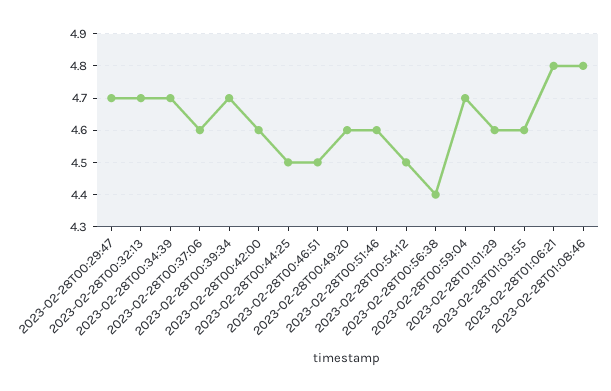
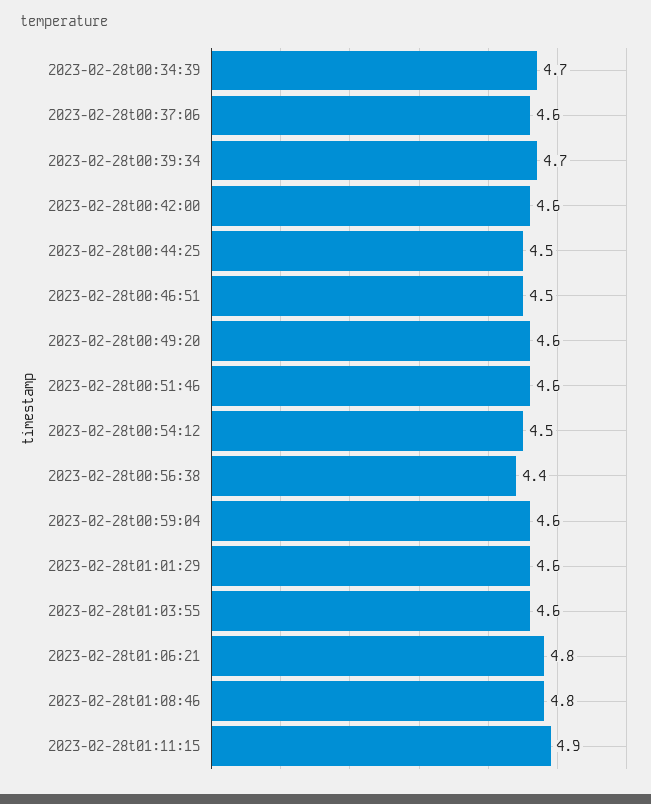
2023-02-28T00:29:47: 4.7 -> none
2023-02-28T00:32:13: 4.7 -> none
2023-02-28T00:59:04: 4.7 -> 4.6
2023-02-28t01:11:15: none -> 4.9

